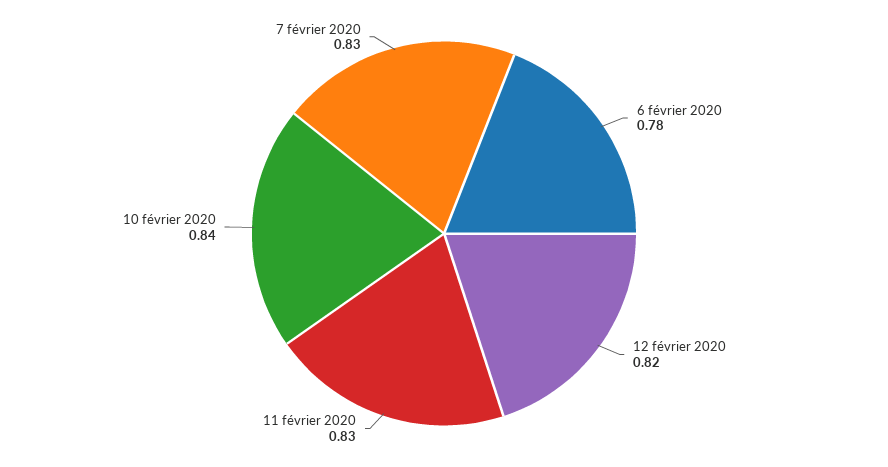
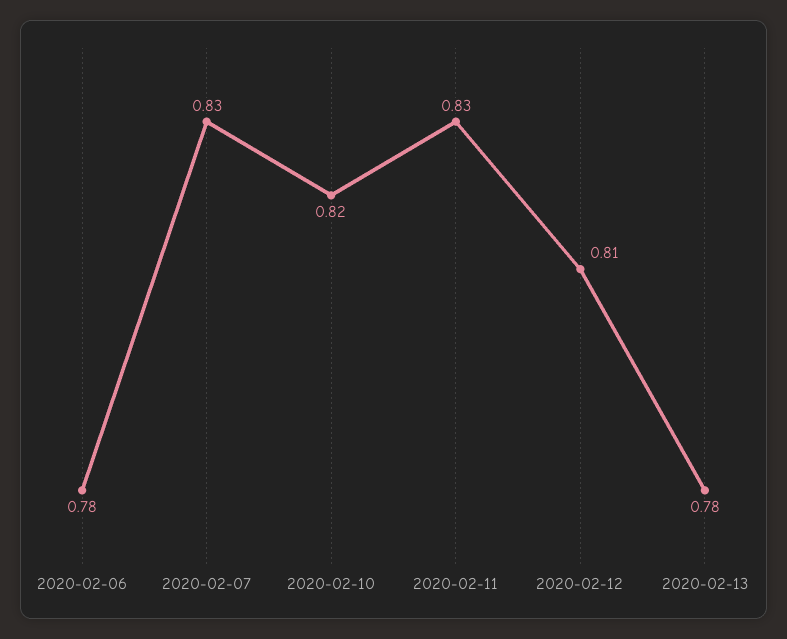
12 février 2020: 0.82 -> 0.81
10 février 2020: 0.84 -> 0.82
2020-02-13: none -> 0.78

